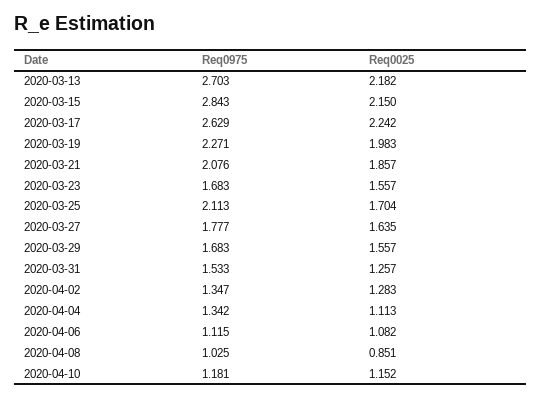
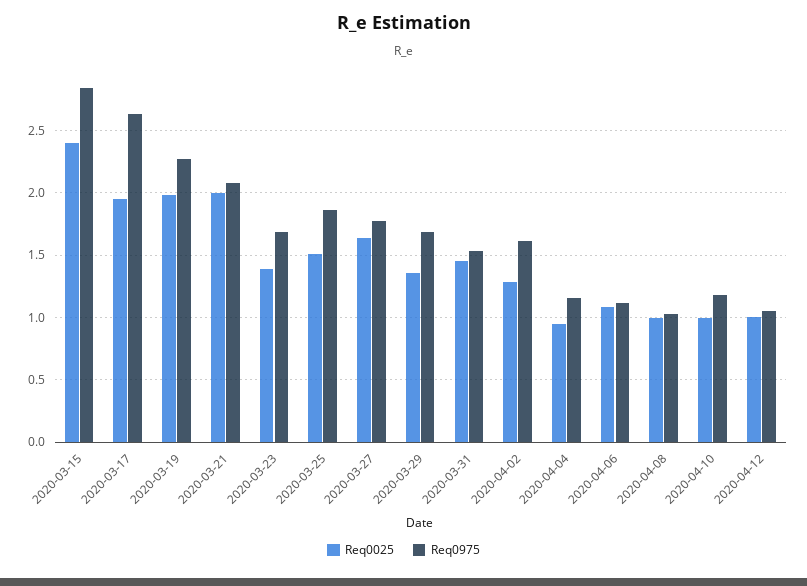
Req0975, 2020-03-13: 2.703 -> none
Req0025, 2020-03-13: 2.182 -> none
Req0025, 2020-03-15: 2.15 -> 2.4
Req0025, 2020-03-17: 2.242 -> 1.95
Req0025, 2020-03-21: 1.857 -> 2
Req0025, 2020-03-23: 1.557 -> 1.4
Req0975, 2020-03-25: 2.113 -> 1.85
Req0025, 2020-03-25: 1.704 -> 1.5
Req0025, 2020-03-29: 1.557 -> 1.35
Req0025, 2020-03-31: 1.257 -> 1.45
Req0975, 2020-04-02: 1.347 -> 1.6
Req0975, 2020-04-04: 1.342 -> 1.15
Req0025, 2020-04-04: 1.113 -> 0.95
Req0025, 2020-04-08: 0.851 -> 1
Req0025, 2020-04-10: 1.152 -> 1
Req0025, 2020-04-12: none -> 1
Req0975, 2020-04-12: none -> 1.05

